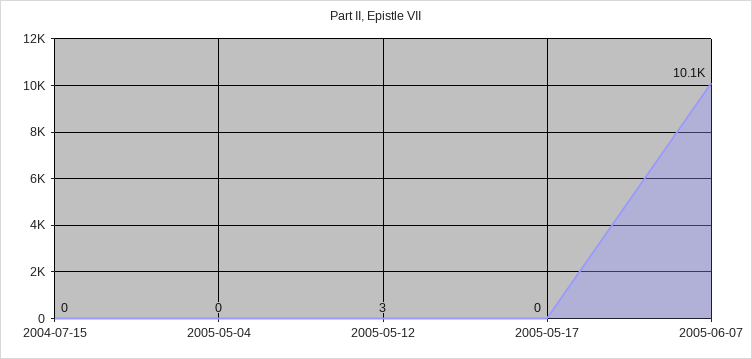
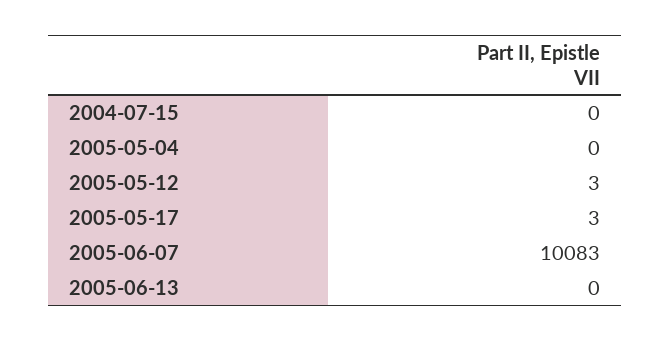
2005-05-17: 0 -> 3
2005-06-13: none -> 0

